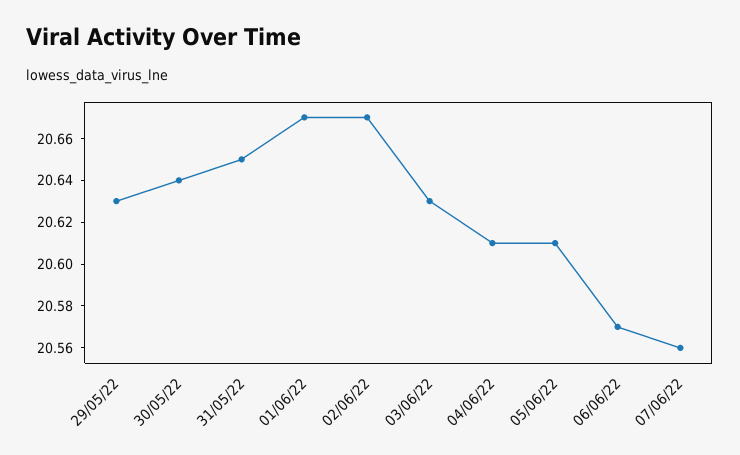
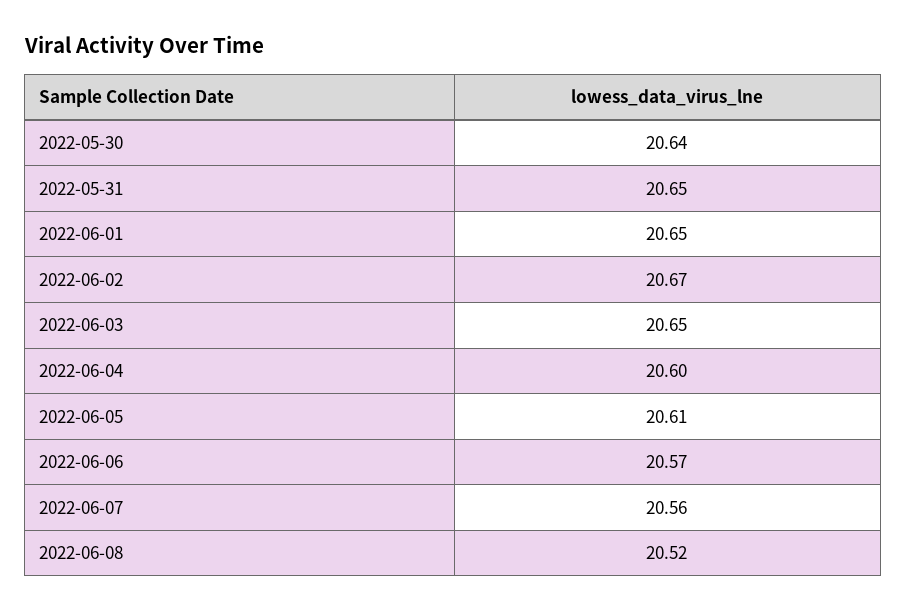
29/05/22: 20.63 -> none
01/06/22: 20.67 -> 20.65
03/06/22: 20.63 -> 20.65
04/06/22: 20.61 -> 20.6
2022-06-08: none -> 20.52

